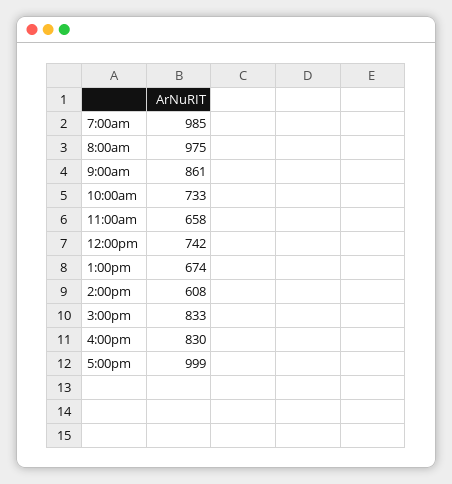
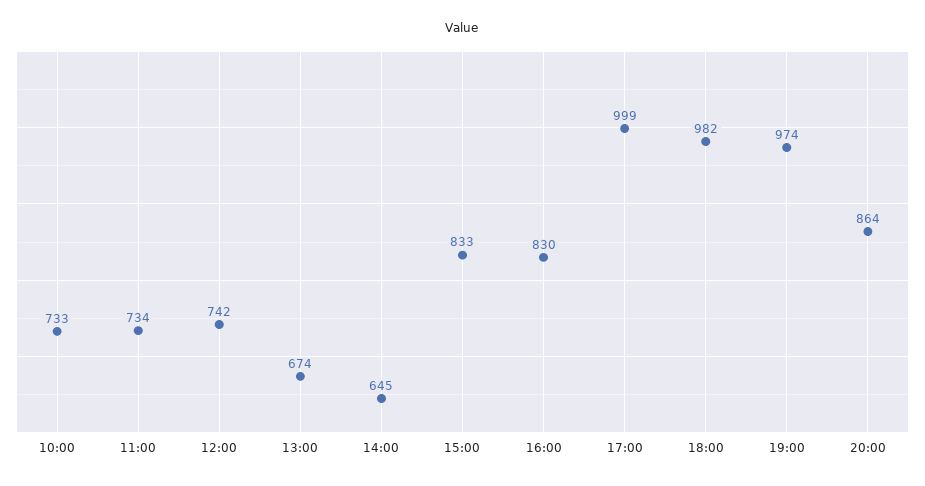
7:00am: 985 -> none
8:00am: 975 -> none
9:00am: 861 -> none
11:00am: 658 -> 734
2:00pm: 608 -> 645
18:00: none -> 982
19:00: none -> 974
20:00: none -> 864

